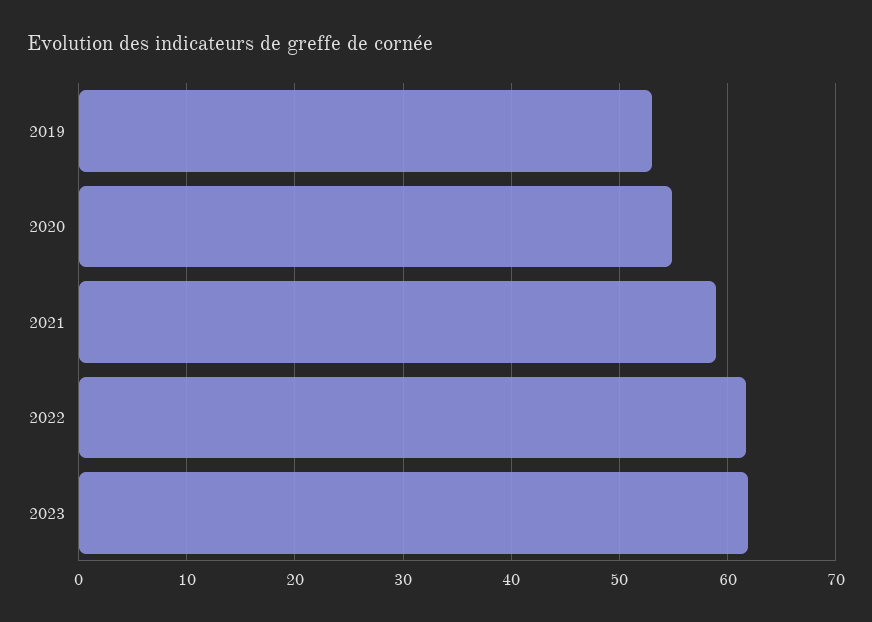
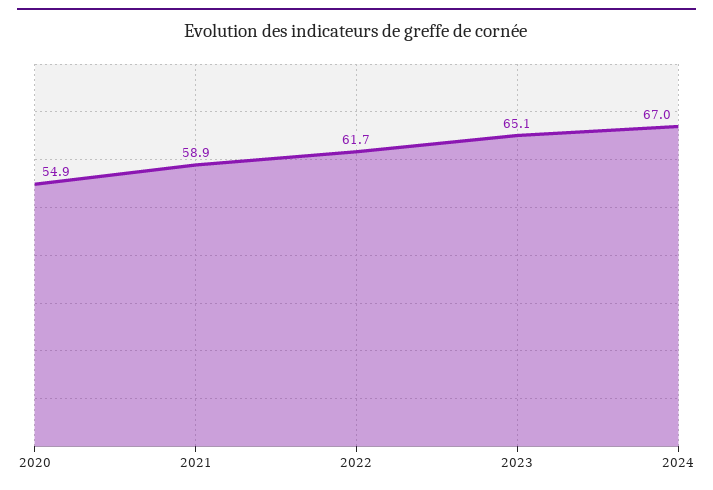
2019: 53 -> none
2023: 62 -> 65.1
2024: none -> 67

